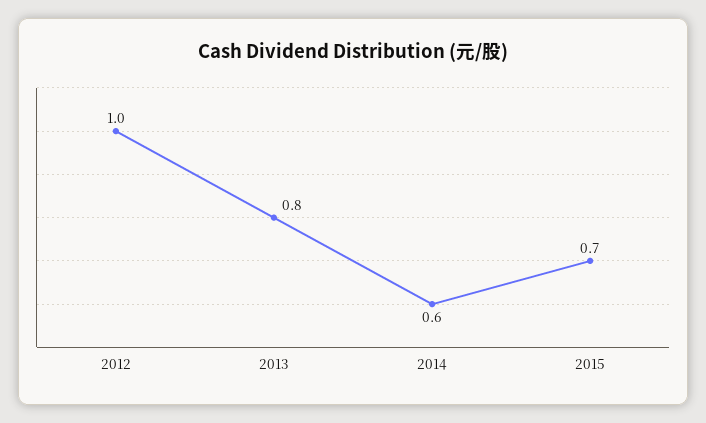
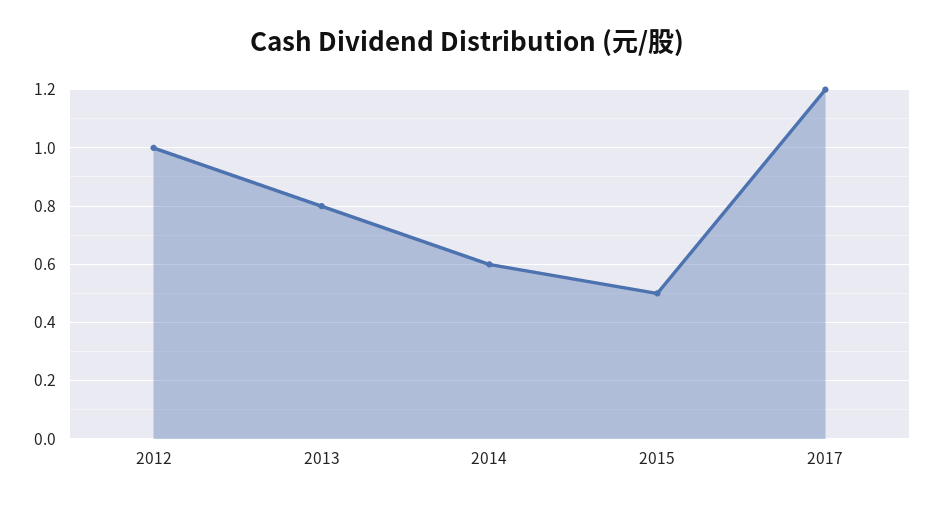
2015: 0.7 -> 0.5
2017: none -> 1.2

